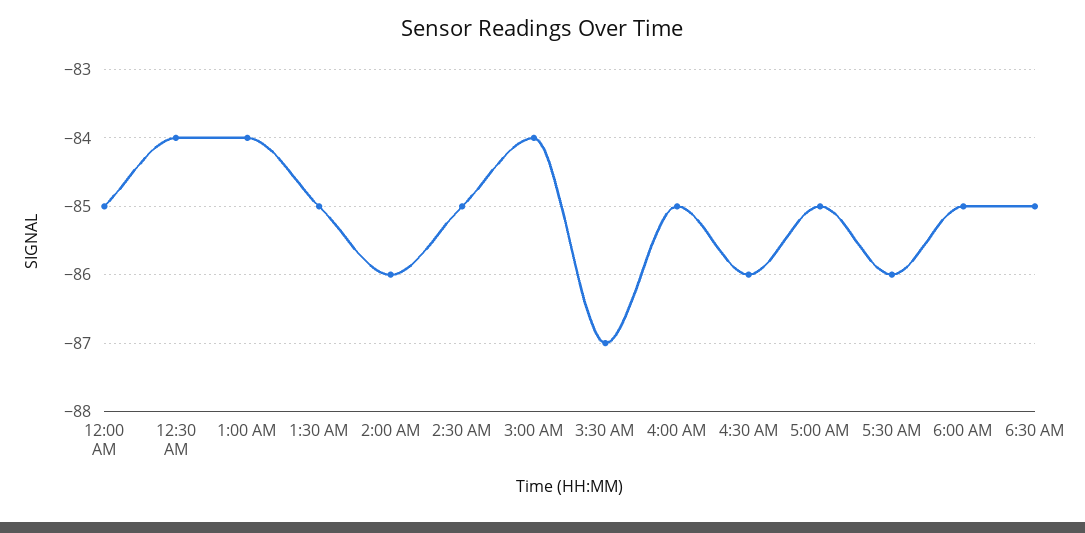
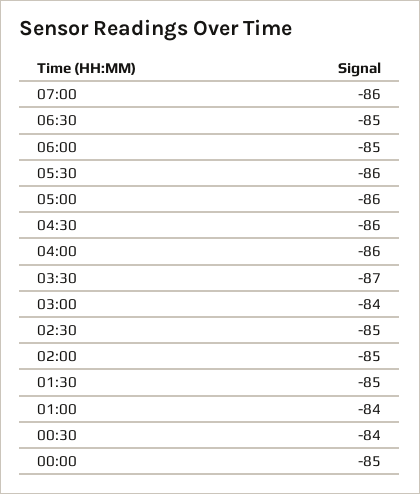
2:00 AM: -86 -> -85
4:00 AM: -85 -> -86
5:00 AM: -85 -> -86
07:00: none -> -86

